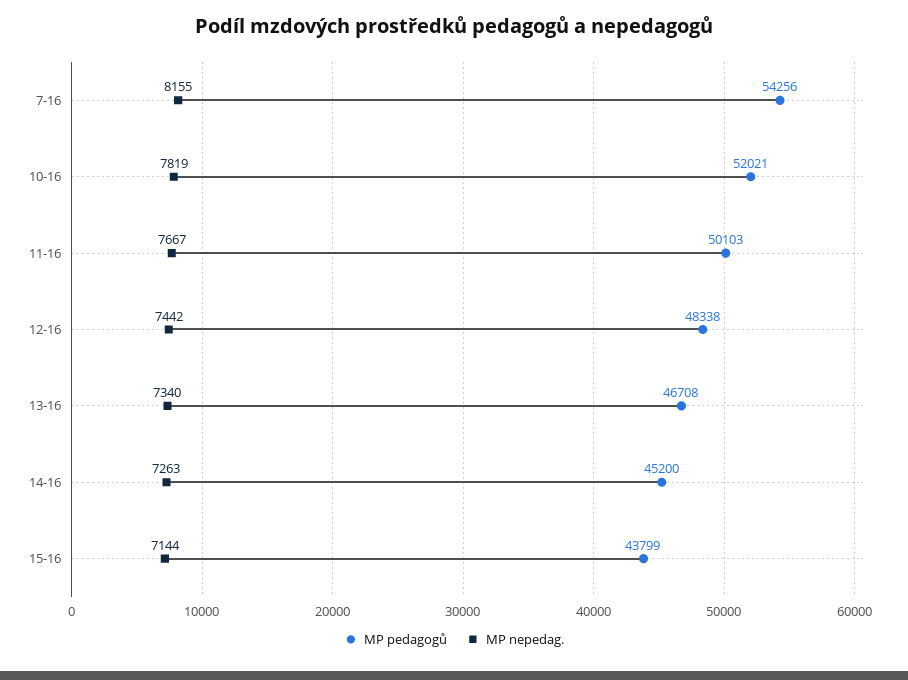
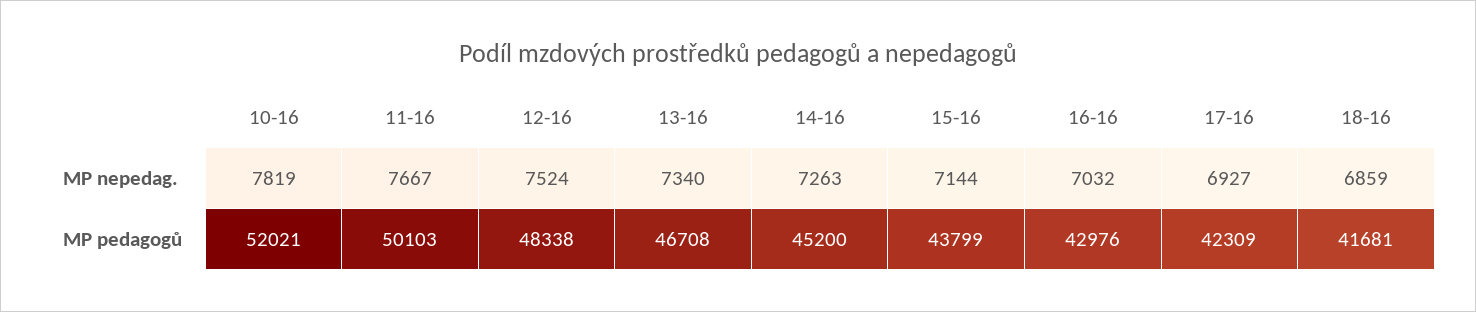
MP pedagogů, 7-16: 54256 -> none
MP nepedag., 7-16: 8155 -> none
MP nepedag., 12-16: 7442 -> 7524
MP nepedag., 16-16: none -> 7032
MP nepedag., 17-16: none -> 6927
MP nepedag., 18-16: none -> 6859
MP pedagogů, 16-16: none -> 42976
MP pedagogů, 17-16: none -> 42309
MP pedagogů, 18-16: none -> 41681

